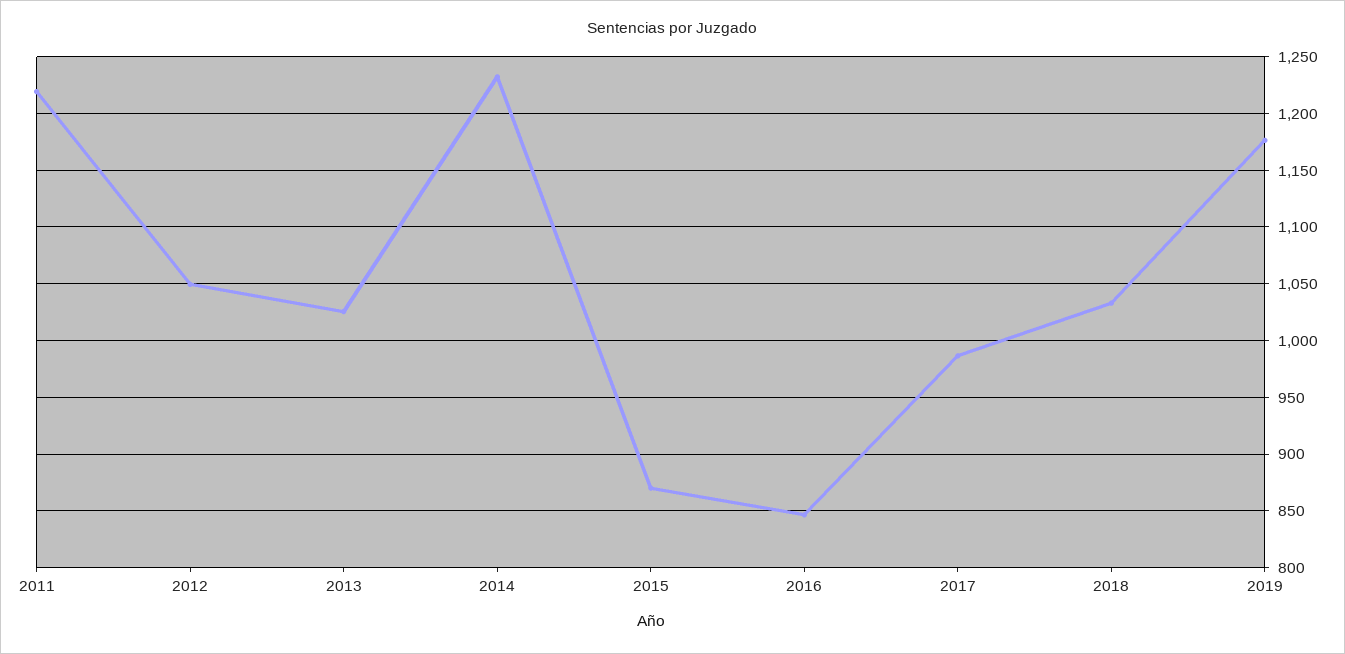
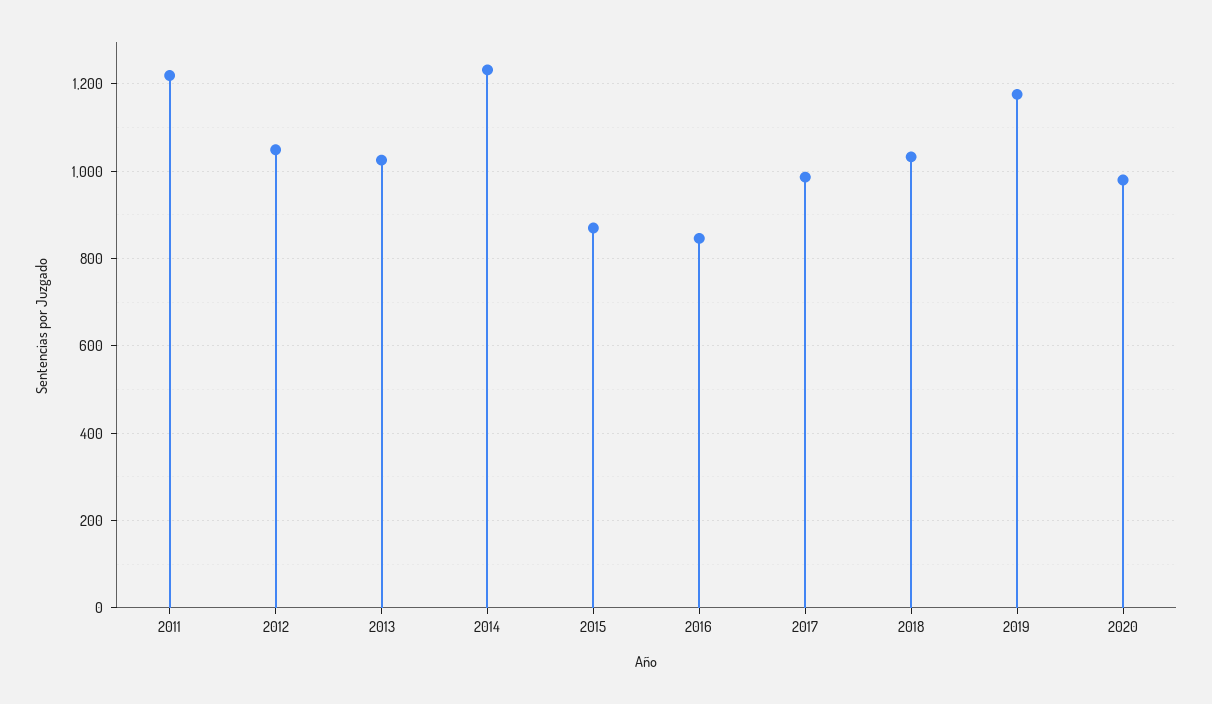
2020: none -> 980

